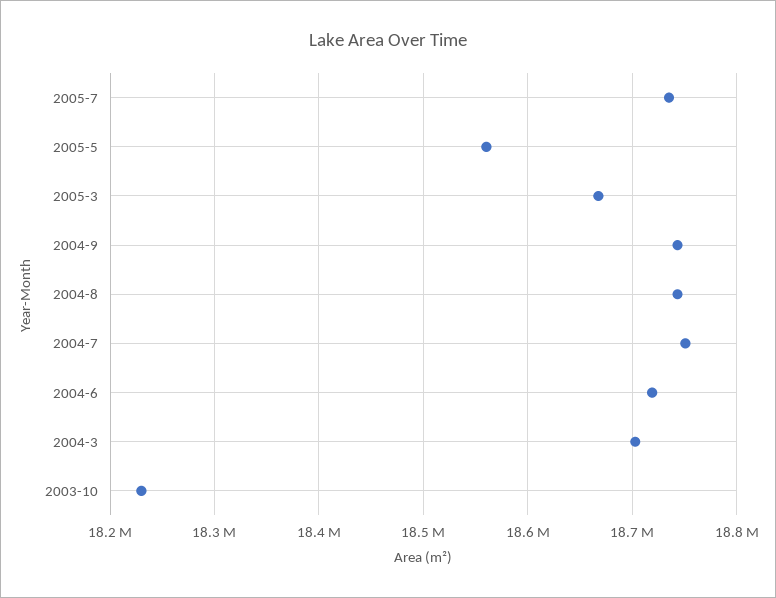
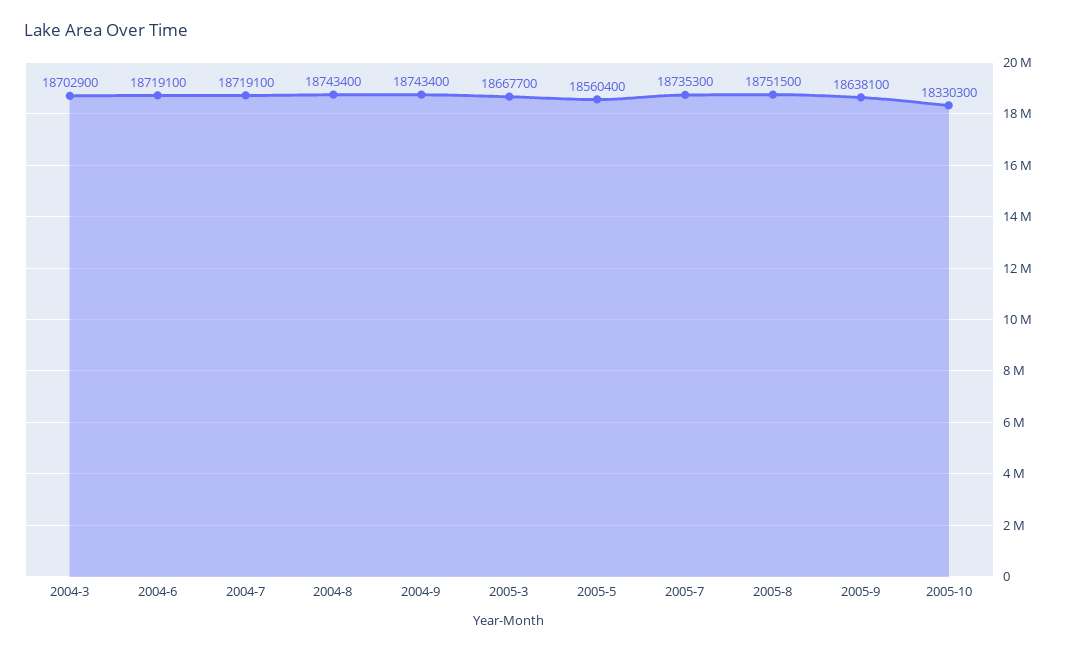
2004-7: 18750000 -> 18719100
2003-10: 18230000 -> none
2005-8: none -> 18751500
2005-9: none -> 18638100
2005-10: none -> 18330300

